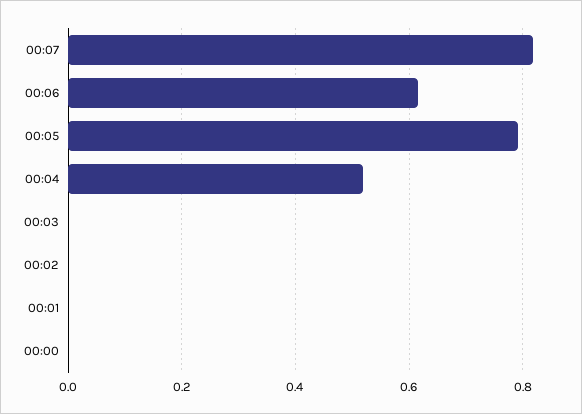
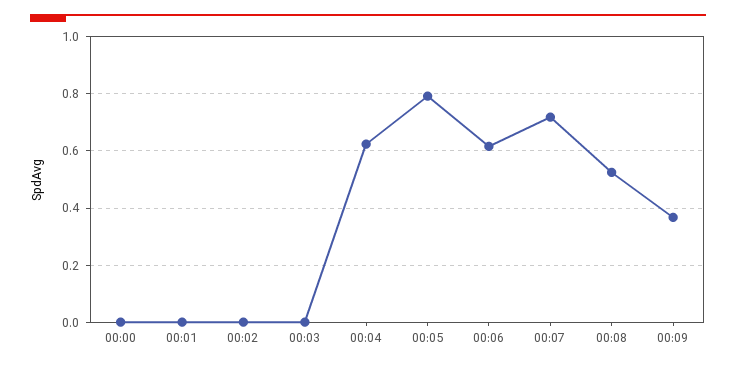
00:07: 0.82 -> 0.725
00:04: 0.52 -> 0.625
00:08: none -> 0.525
00:09: none -> 0.375

